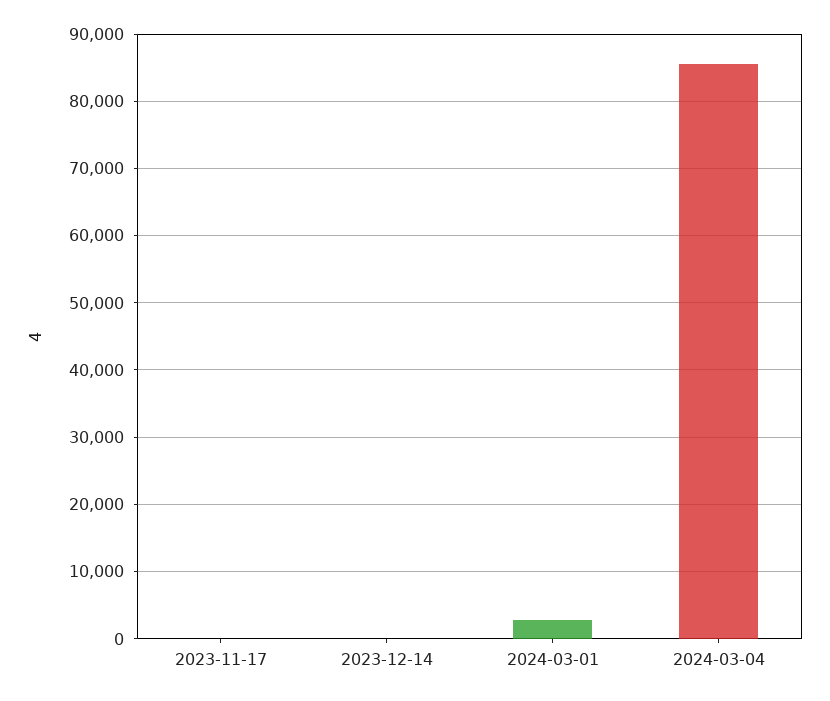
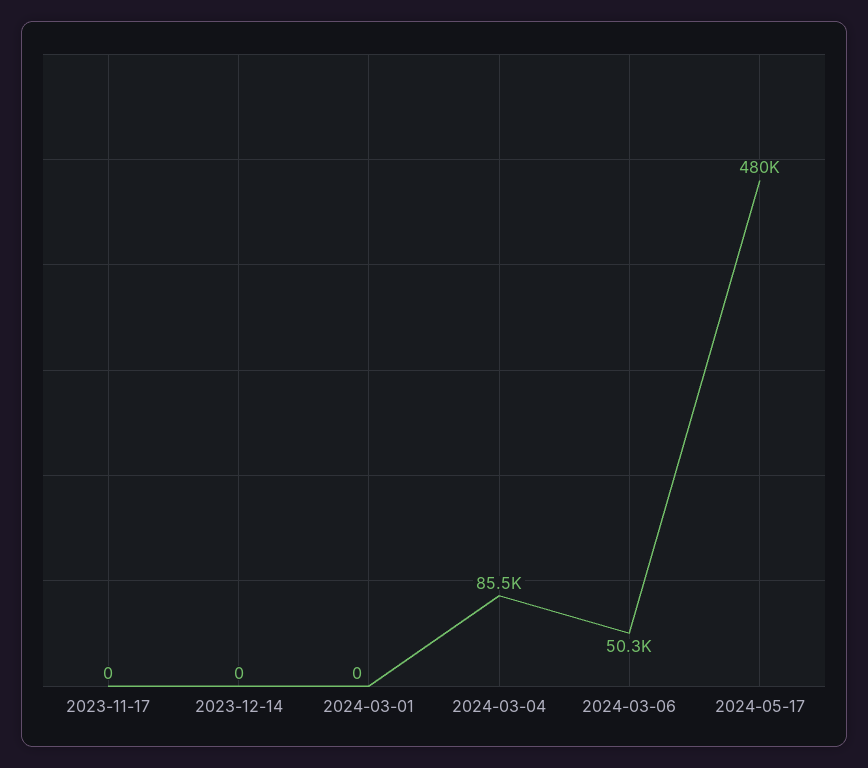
2024-03-01: 3000 -> 0
2024-03-06: none -> 50300
2024-05-17: none -> 480000

